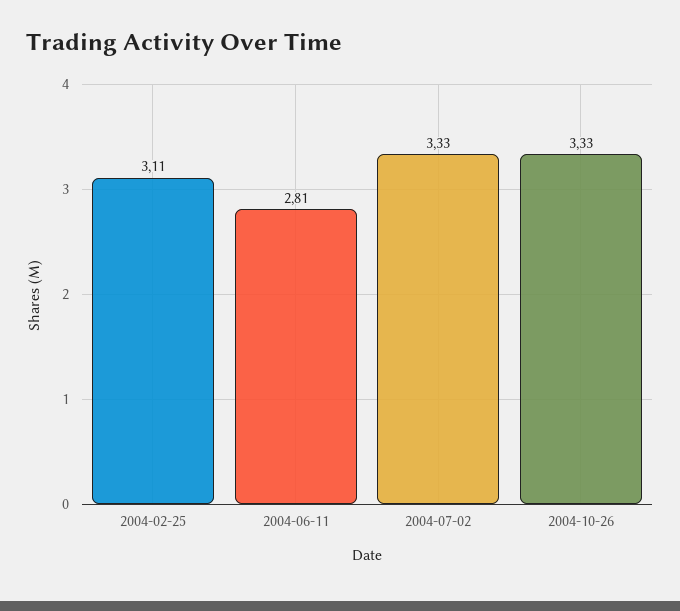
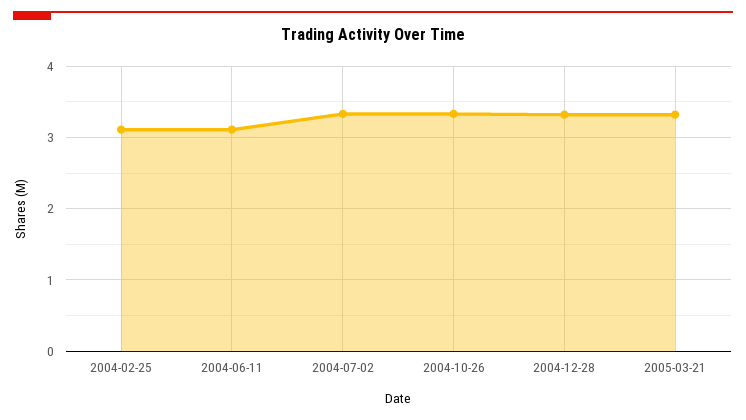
2004-06-11: 2.81 -> 3.1
2004-12-28: none -> 3.3
2005-03-21: none -> 3.3

